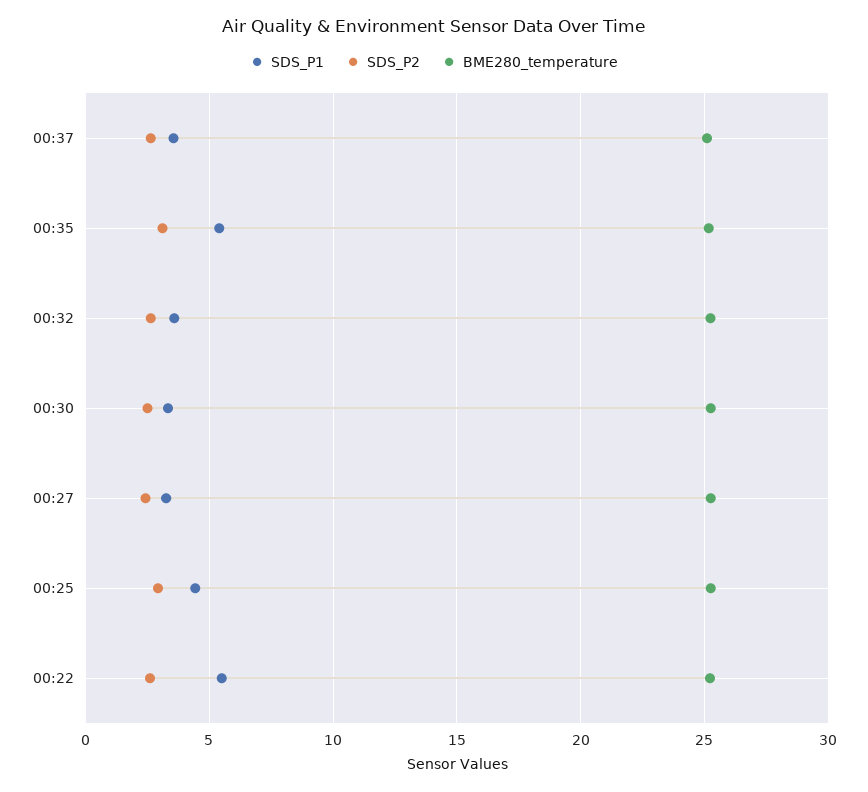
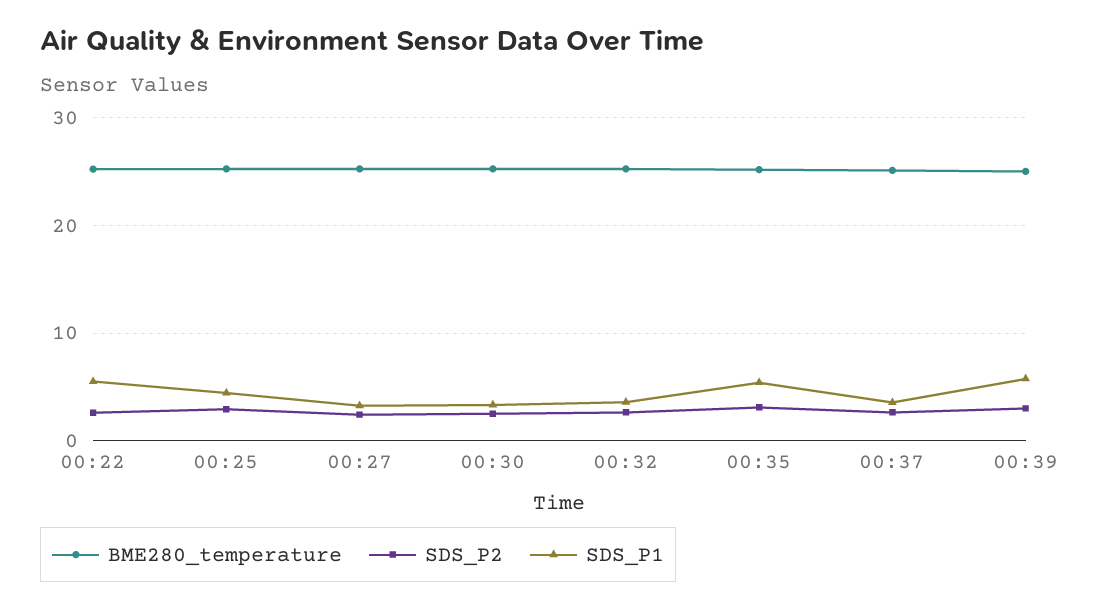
BME280_temperature, 00:39: none -> 25
SDS_P2, 00:39: none -> 3
SDS_P1, 00:39: none -> 6

